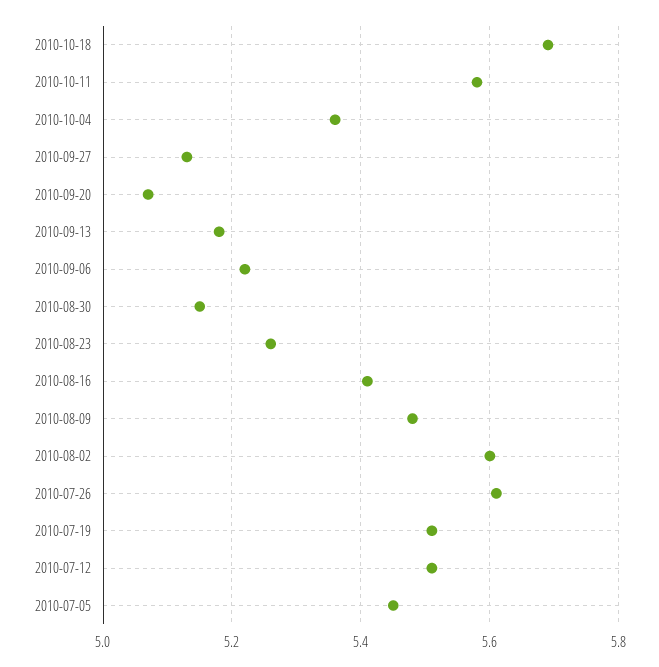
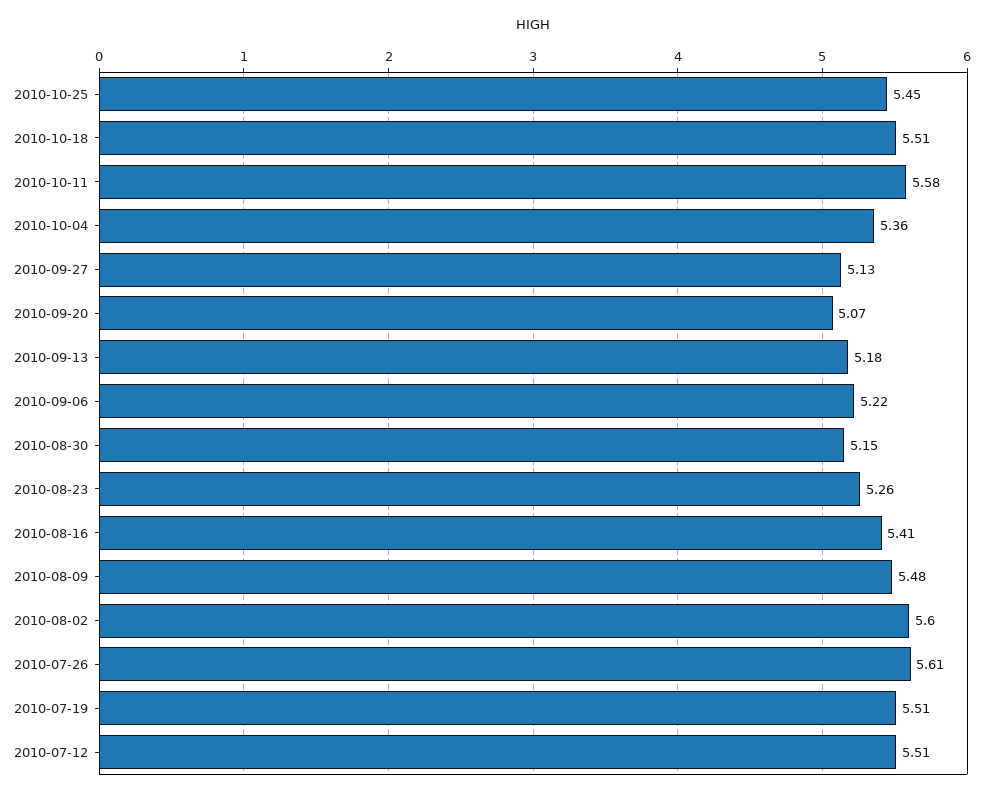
2010-10-18: 5.7 -> 5.51
2010-07-05: 5.45 -> none
2010-10-25: none -> 5.45

